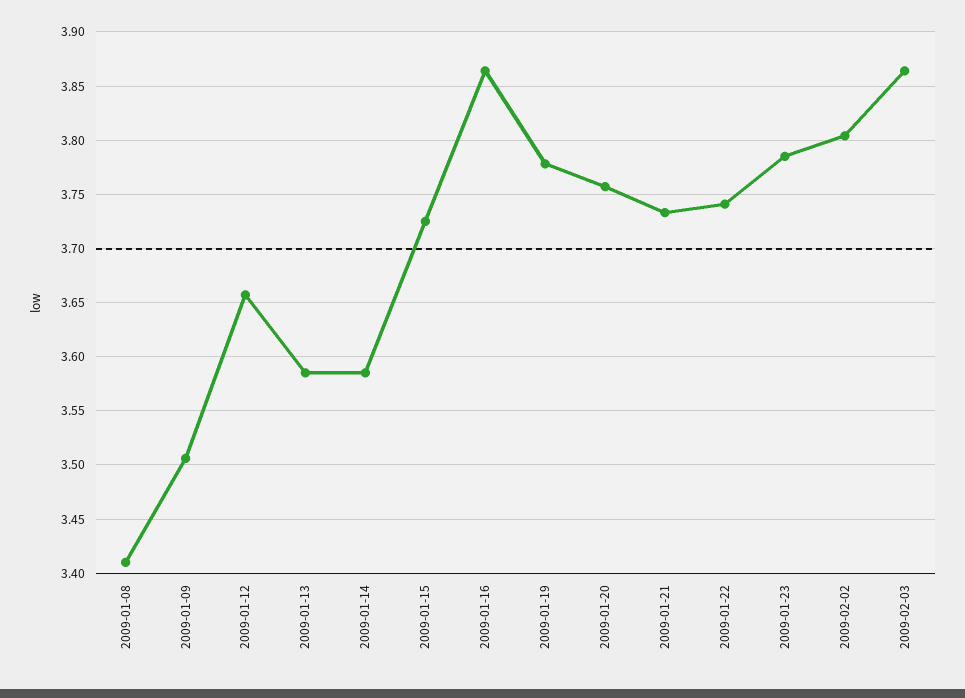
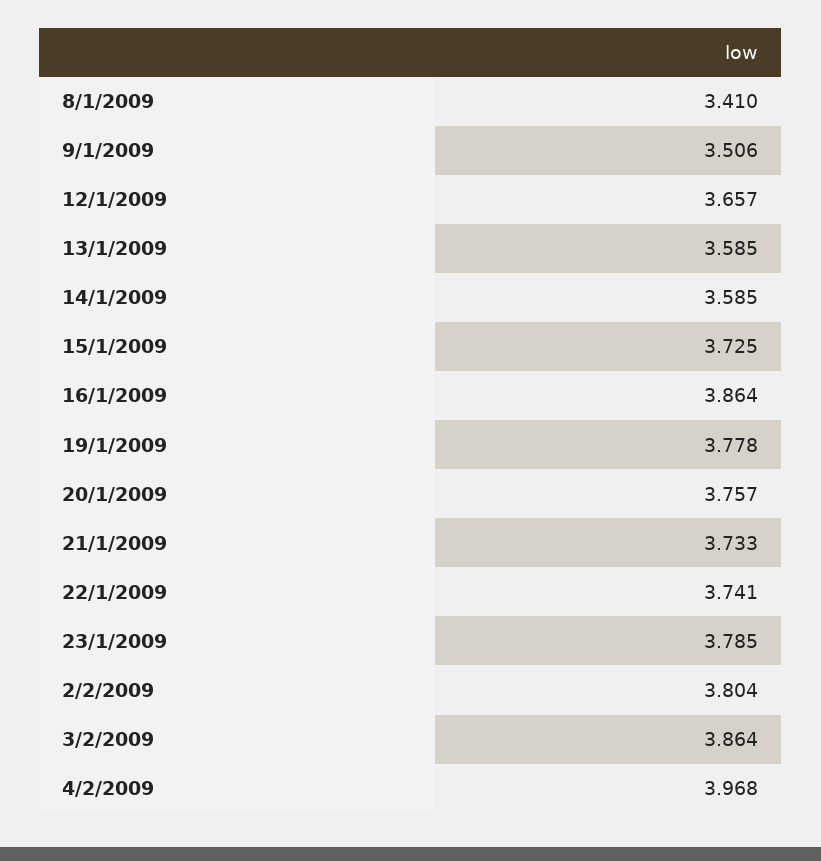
4/2/2009: none -> 3.968

